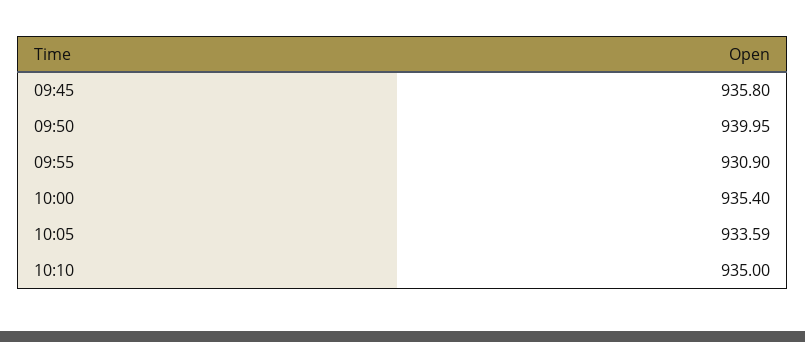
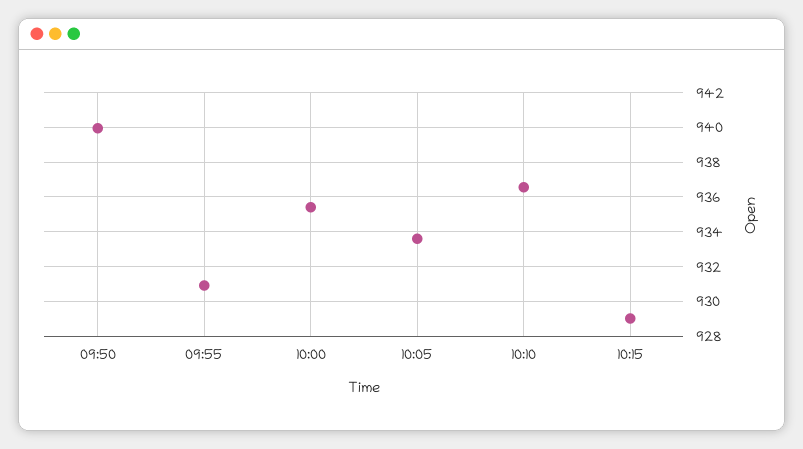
09:45: 935.8 -> none
10:10: 935 -> 936.5
10:15: none -> 929

